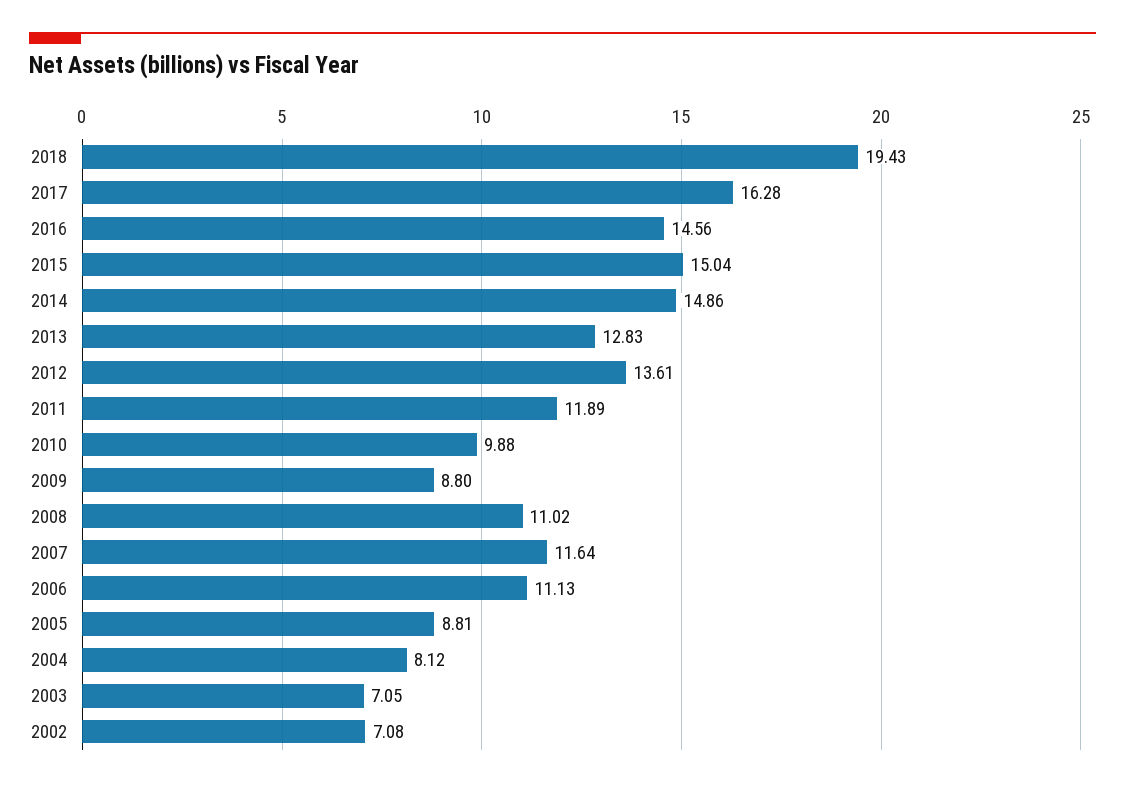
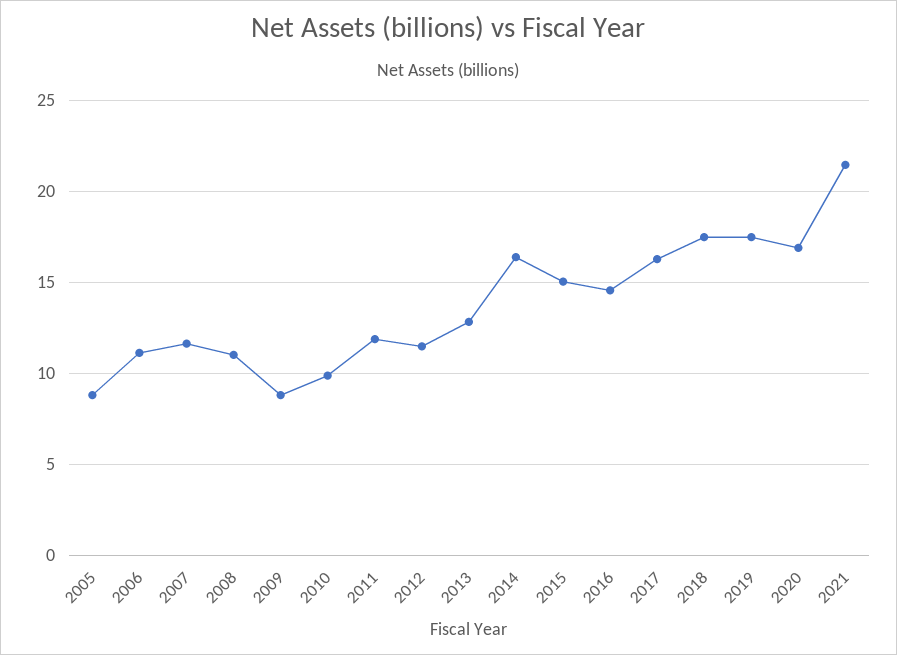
2018: 19.43 -> 17.5
2014: 14.86 -> 16.5
2012: 13.61 -> 11.5
2004: 8.12 -> none
2003: 7.05 -> none
2002: 7.08 -> none
2019: none -> 17.5
2020: none -> 17
2021: none -> 21.5

